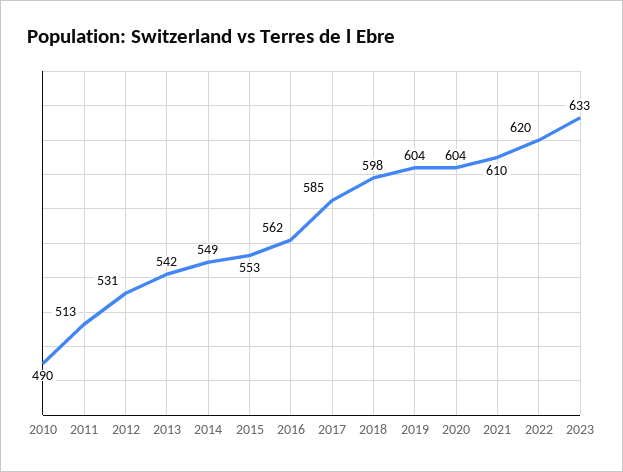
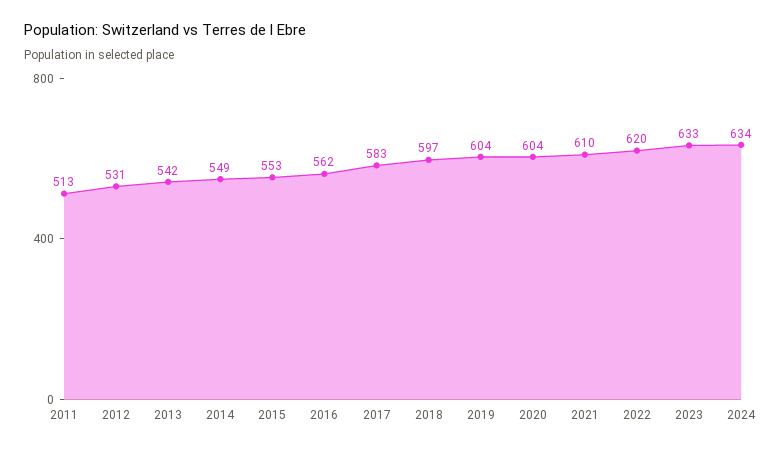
2010: 490 -> none
2017: 585 -> 583
2018: 598 -> 597
2024: none -> 634

